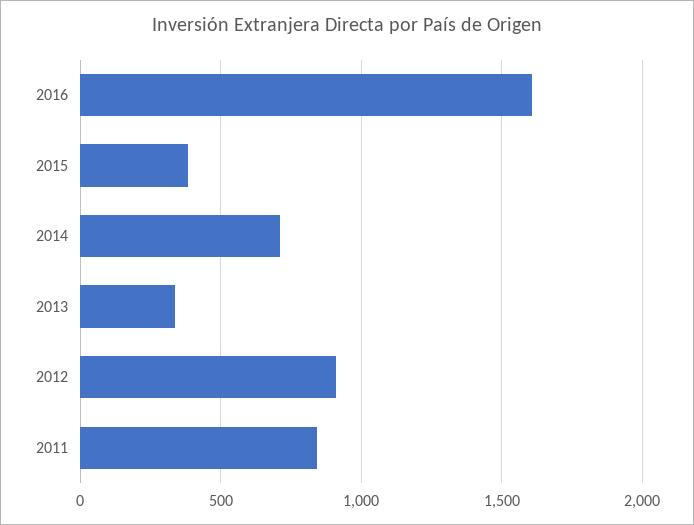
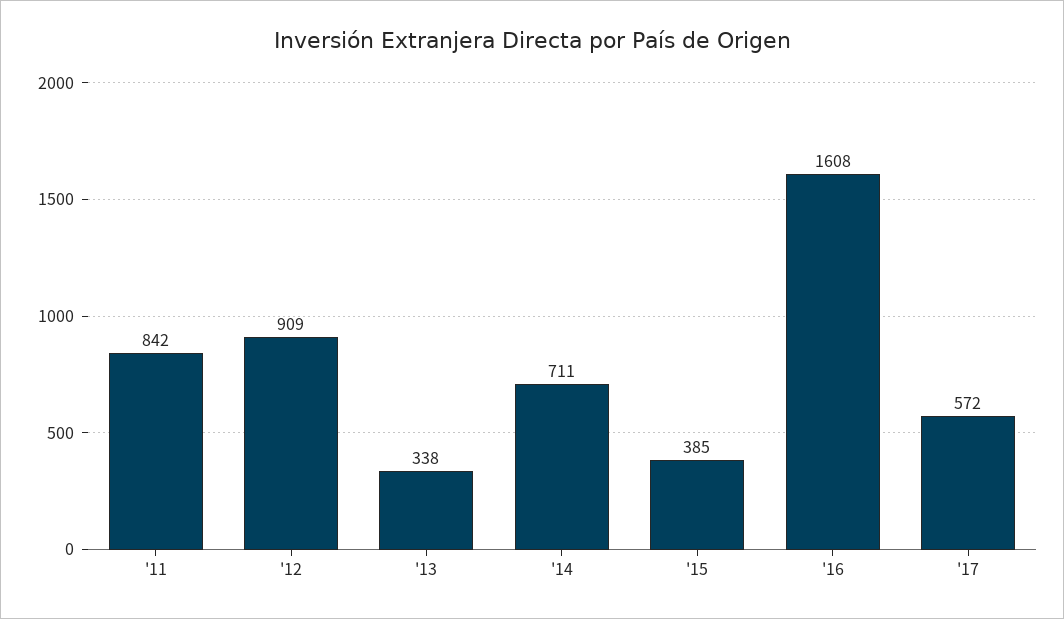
'17: none -> 572

